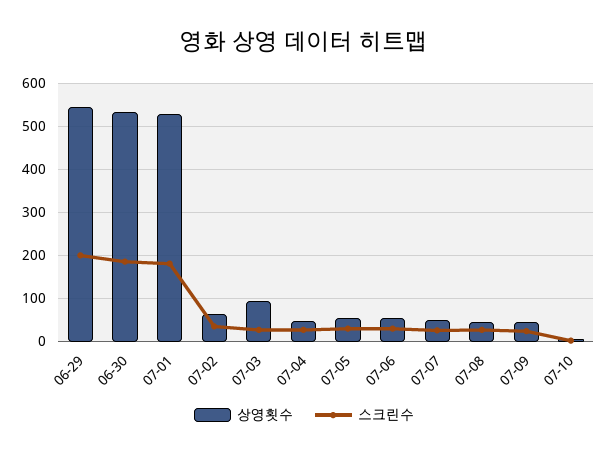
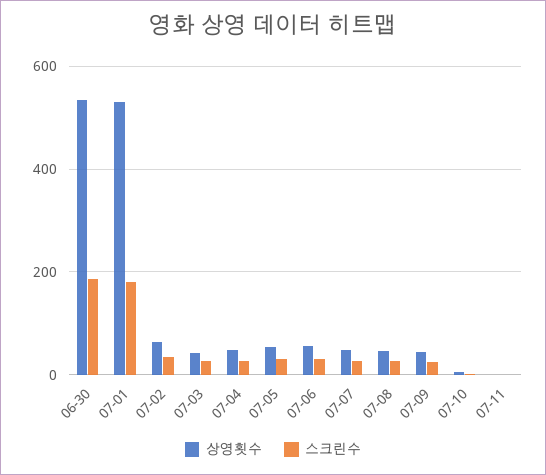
상영횟수, 06-29: 540 -> none
스크린수, 06-29: 200 -> none
상영횟수, 07-03: 100 -> 40
상영횟수, 07-11: none -> 0
스크린수, 07-11: none -> 0

